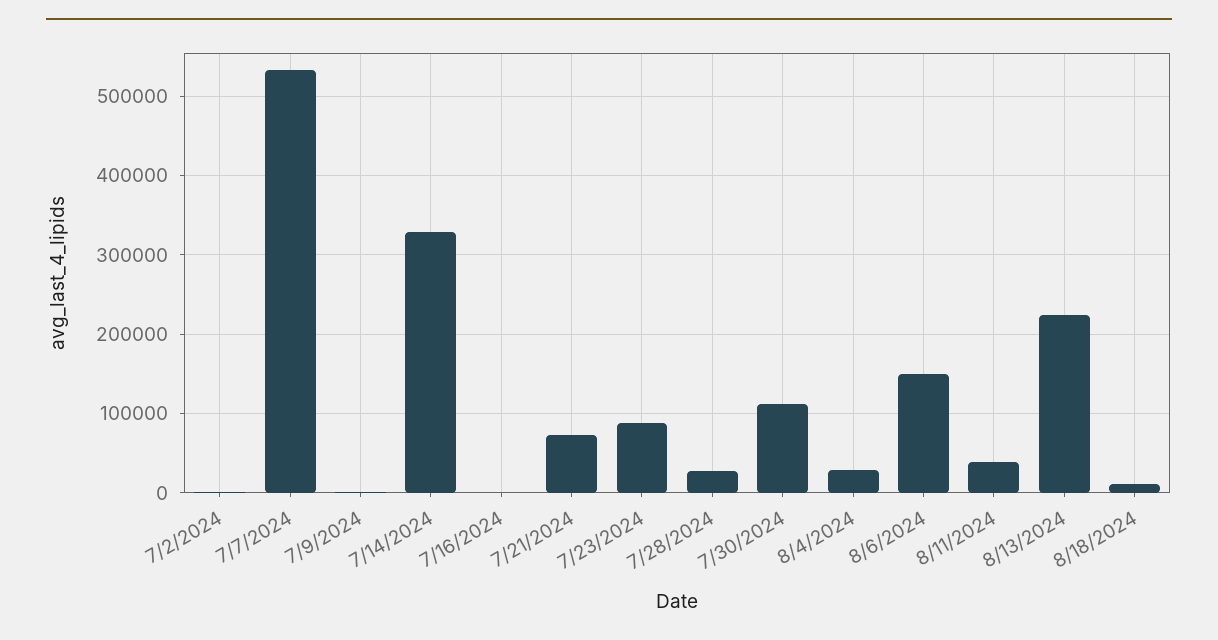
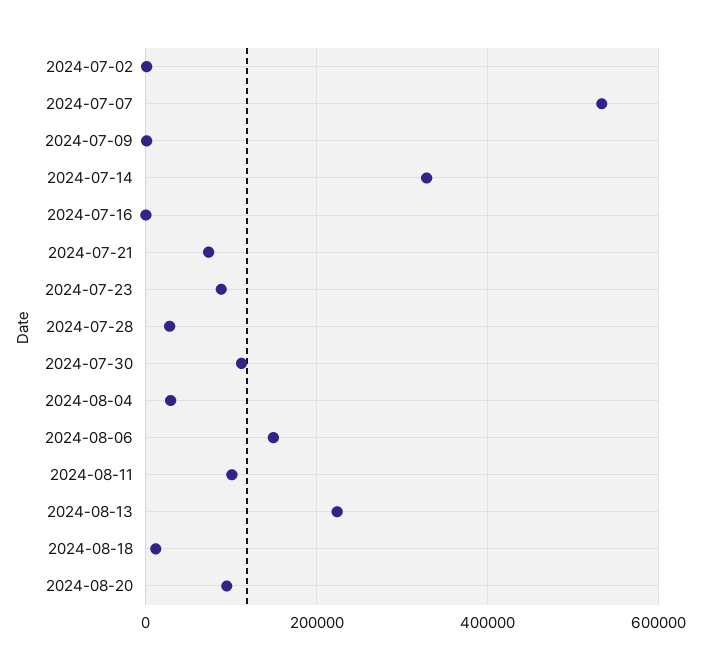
8/11/2024: 40000 -> 100000
2024-08-20: none -> 100000

